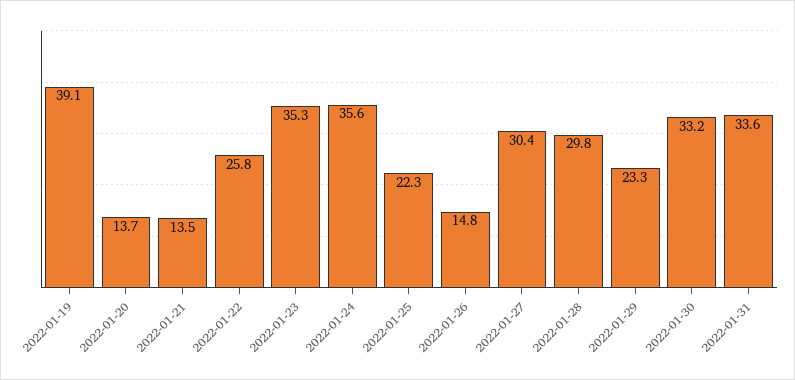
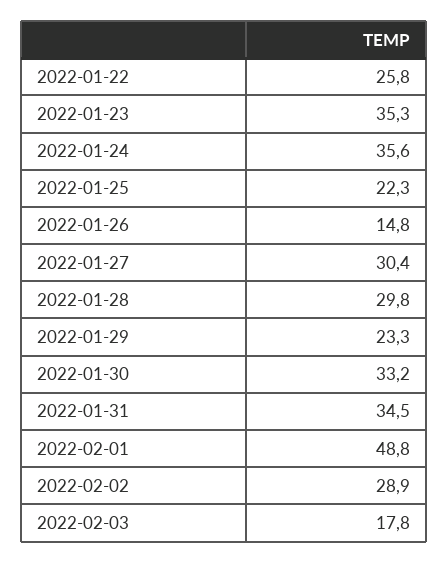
2022-01-19: 39.1 -> none
2022-01-20: 13.7 -> none
2022-01-21: 13.5 -> none
2022-01-31: 33.6 -> 34.5
2022-02-01: none -> 48.8
2022-02-02: none -> 28.9
2022-02-03: none -> 17.8

